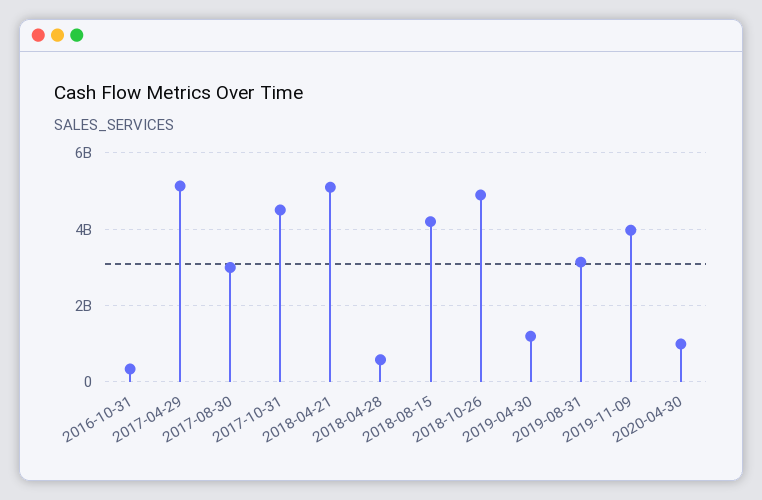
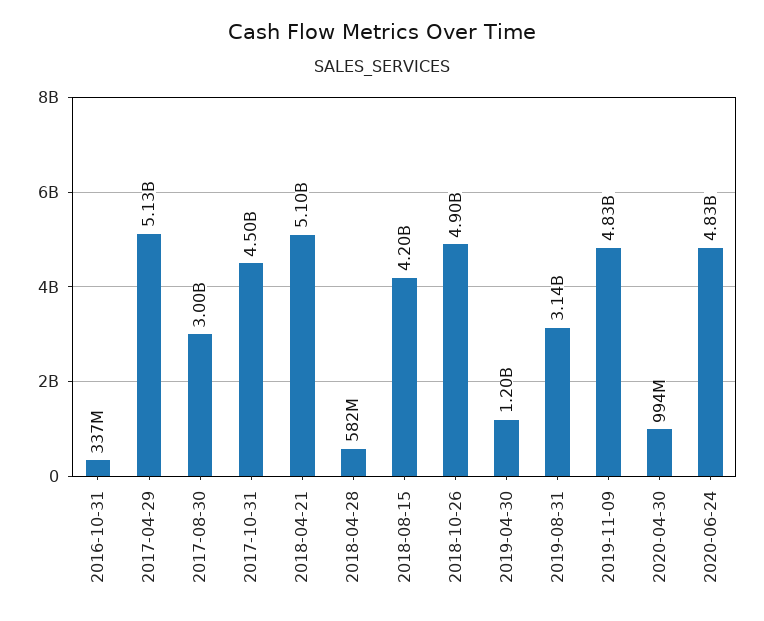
2019-11-09: 4000000000 -> 4830000000
2020-06-24: none -> 4830000000

